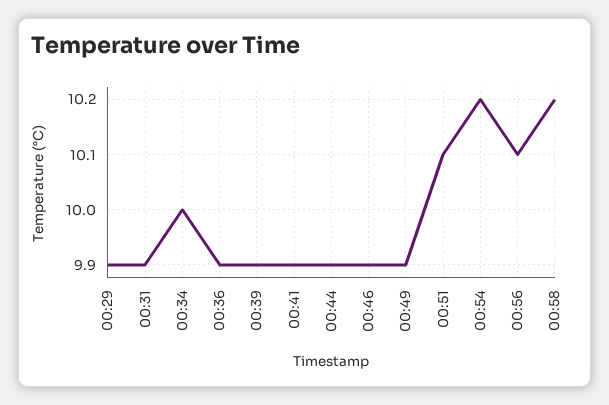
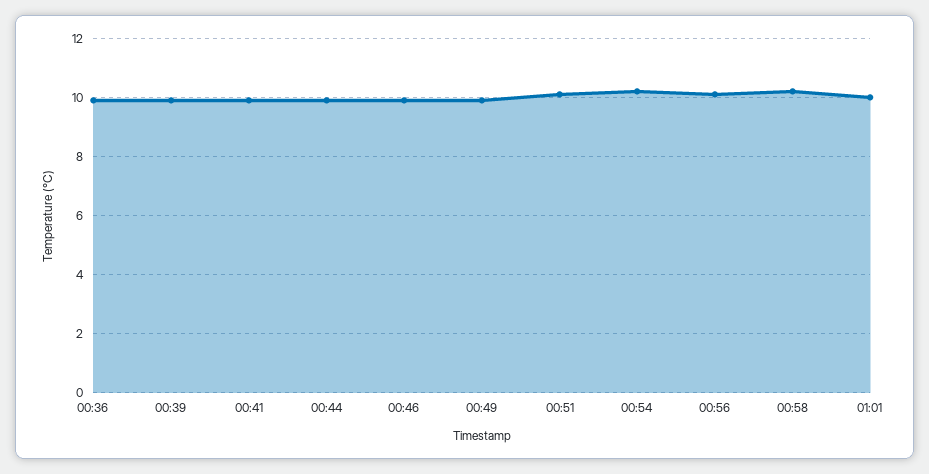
00:29: 9.9 -> none
00:31: 9.9 -> none
00:34: 10 -> none
01:01: none -> 10

